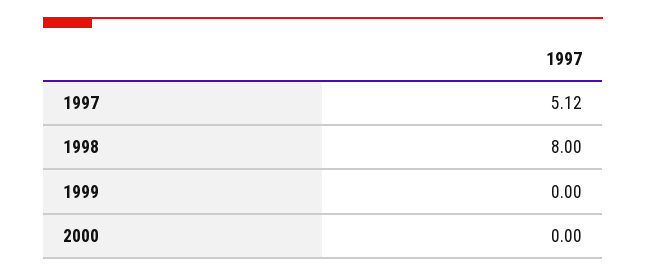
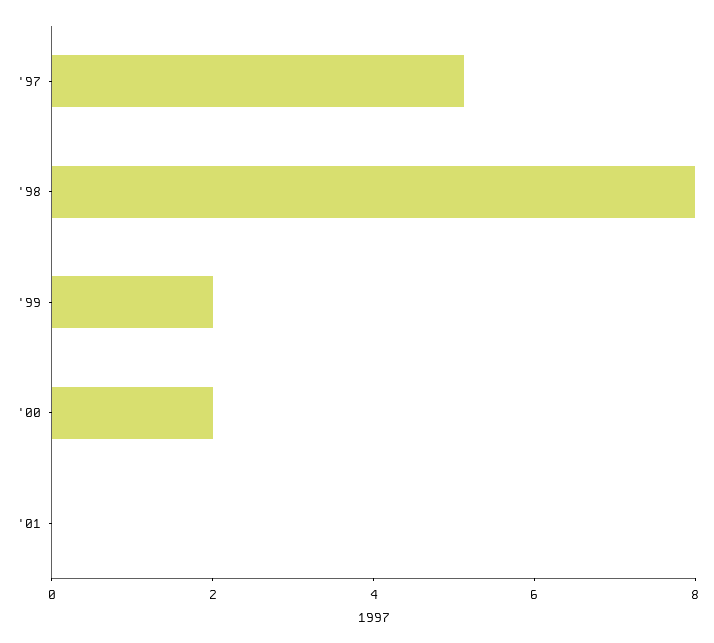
1999: 0 -> 2
2000: 0 -> 2
'01: none -> 0

